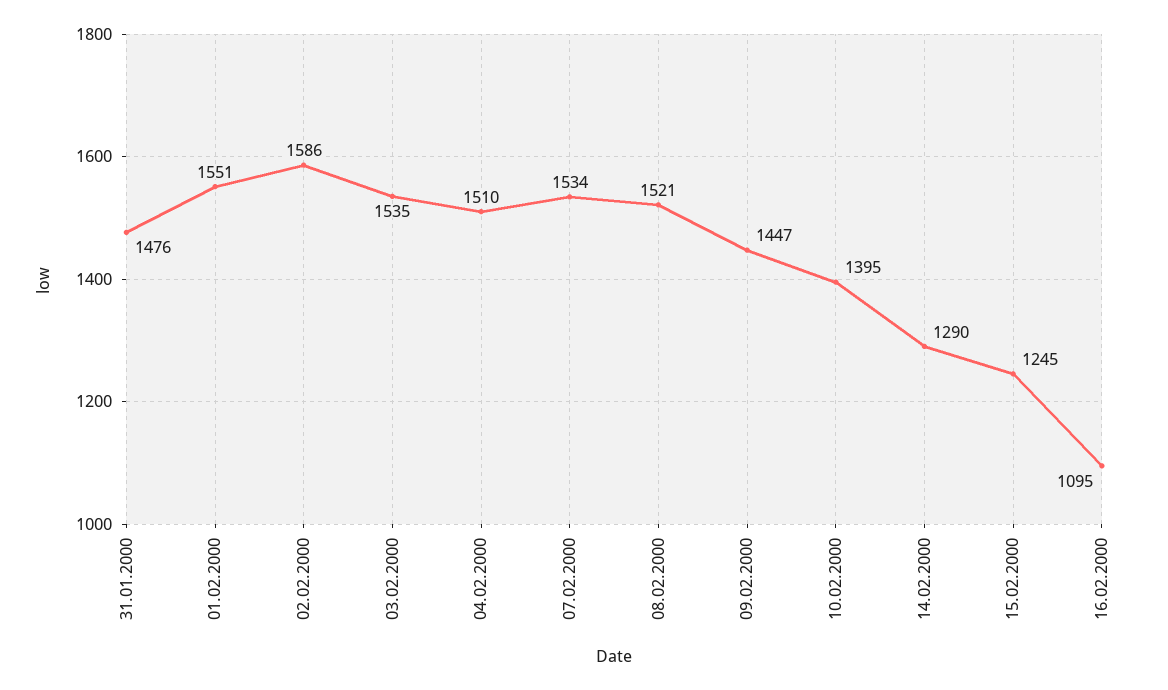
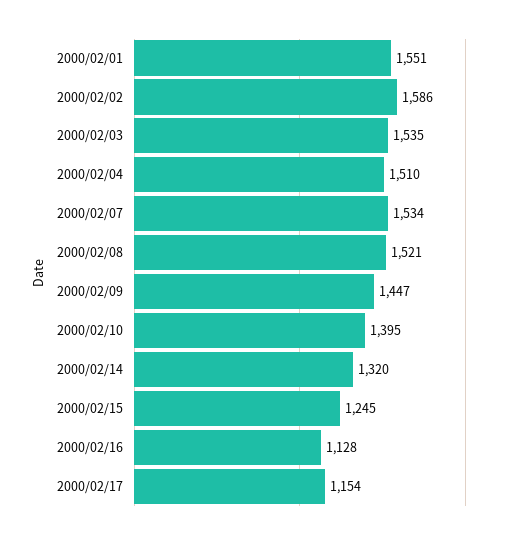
31.01.2000: 1476 -> none
14.02.2000: 1290 -> 1320
16.02.2000: 1095 -> 1128
2000/02/17: none -> 1154

